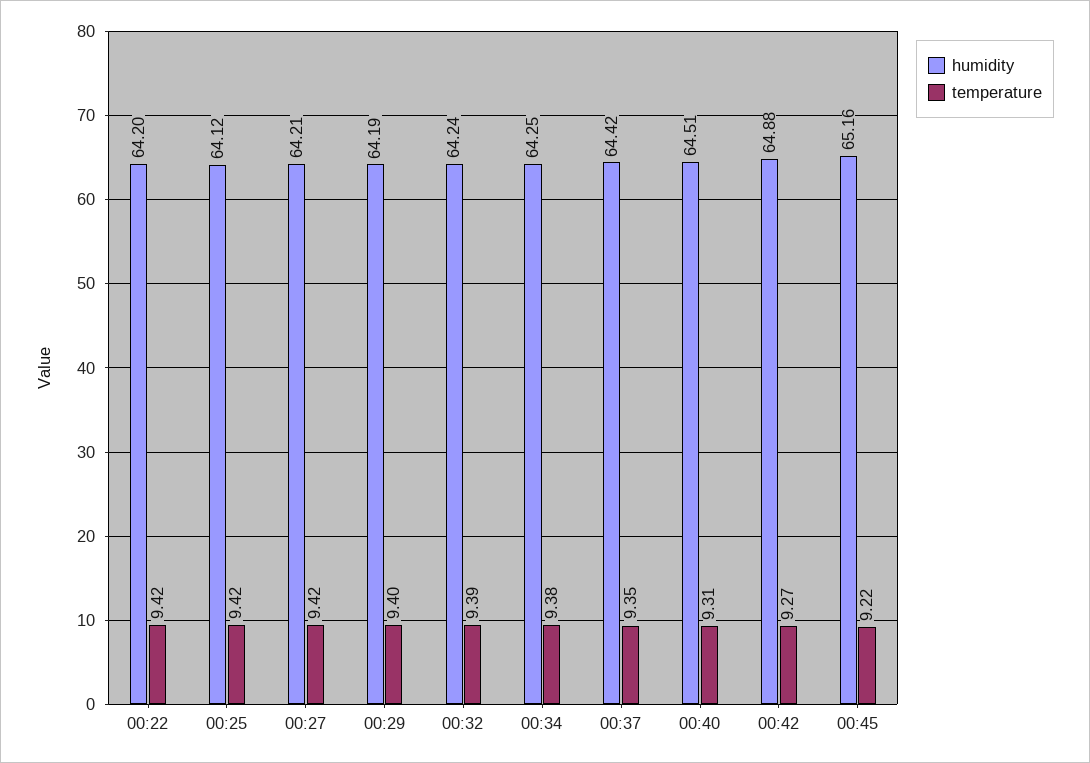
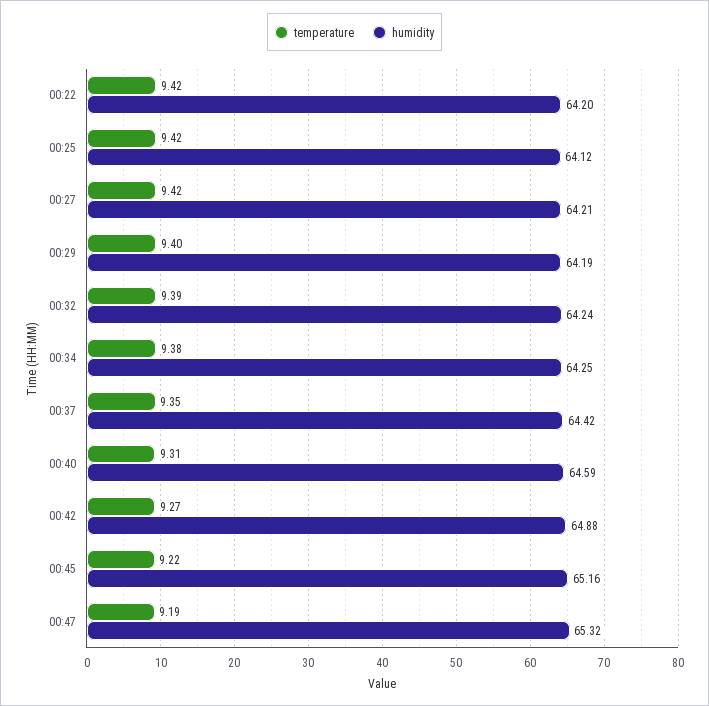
humidity, 00:40: 64.51 -> 64.59
temperature, 00:47: none -> 9.19
humidity, 00:47: none -> 65.32

